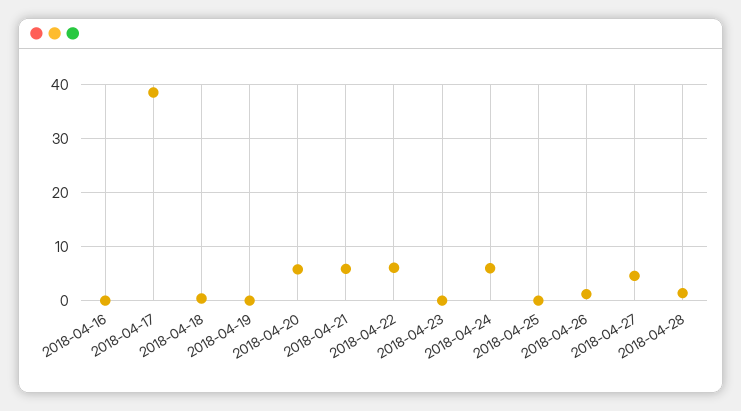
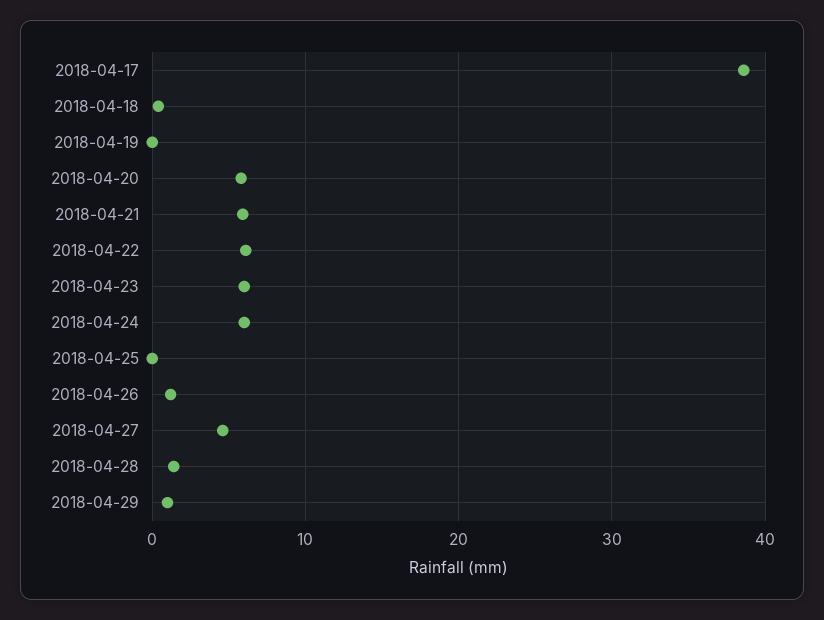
2018-04-16: 0 -> none
2018-04-23: 0 -> 6
2018-04-29: none -> 1

